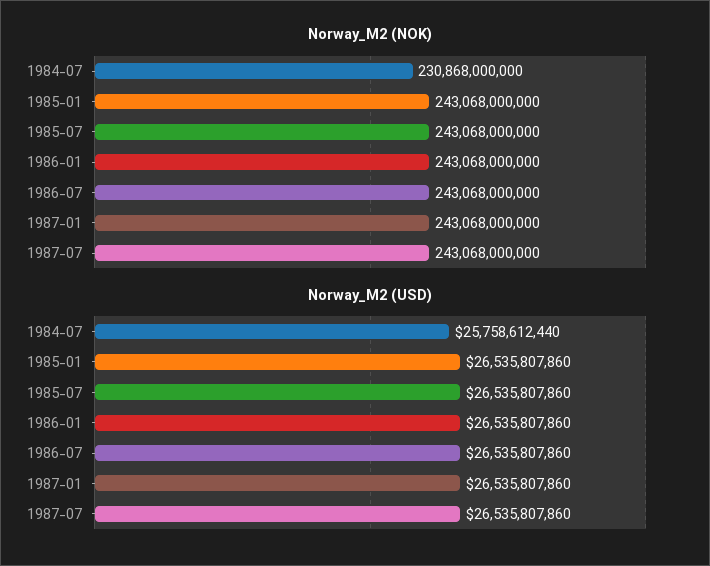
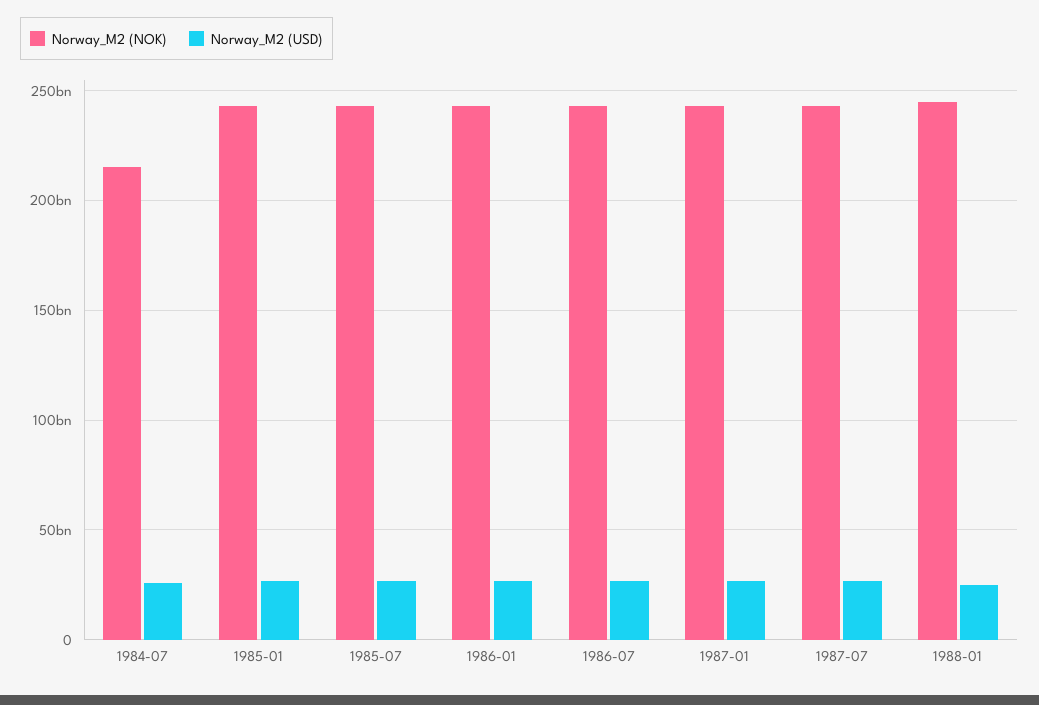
Norway_M2 (NOK), 1984-07: 230868000000 -> 215000000000
Norway_M2 (NOK), 1988-01: none -> 245000000000
Norway_M2 (USD), 1988-01: none -> 25000000000

